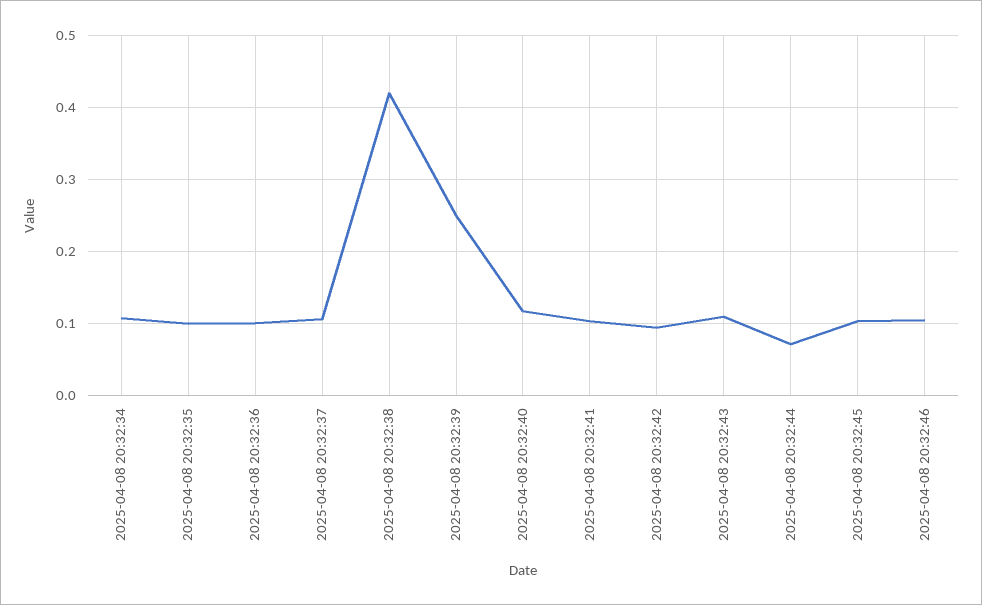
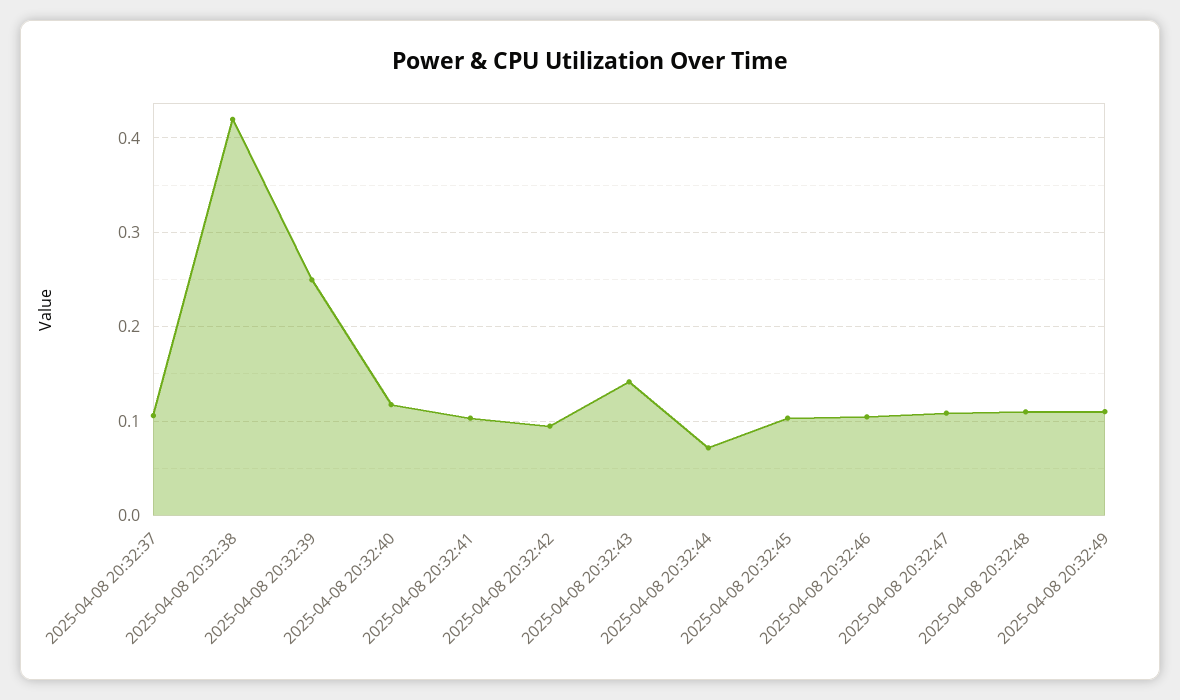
2025-04-08 20:32:34: 0.11 -> none
2025-04-08 20:32:35: 0.1 -> none
2025-04-08 20:32:36: 0.1 -> none
2025-04-08 20:32:43: 0.11 -> 0.14
2025-04-08 20:32:47: none -> 0.11
2025-04-08 20:32:48: none -> 0.11
2025-04-08 20:32:49: none -> 0.11

